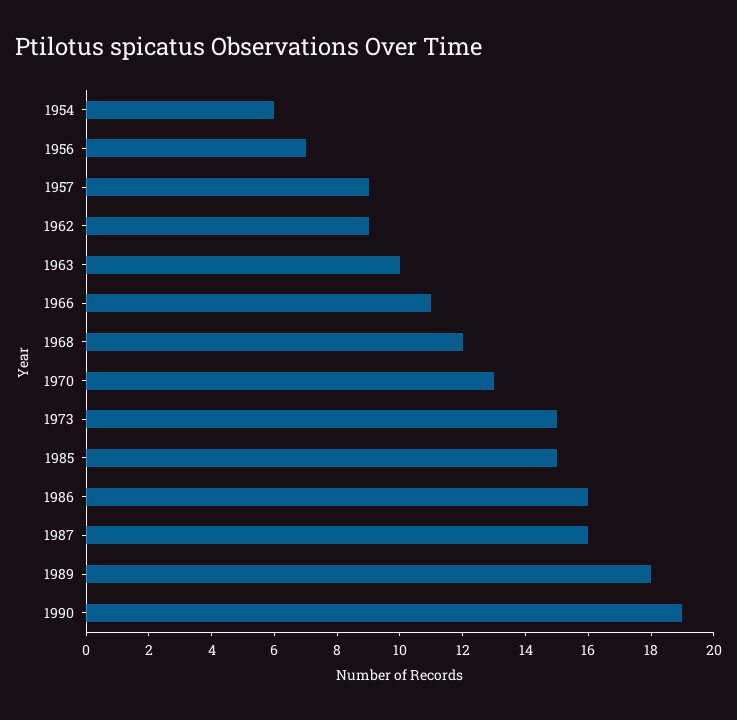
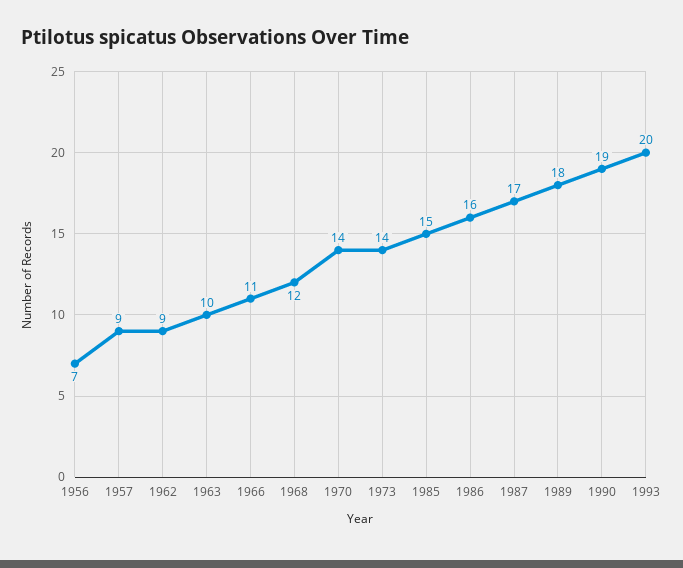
1954: 6 -> none
1970: 13 -> 14
1973: 15 -> 14
1987: 16 -> 17
1993: none -> 20

